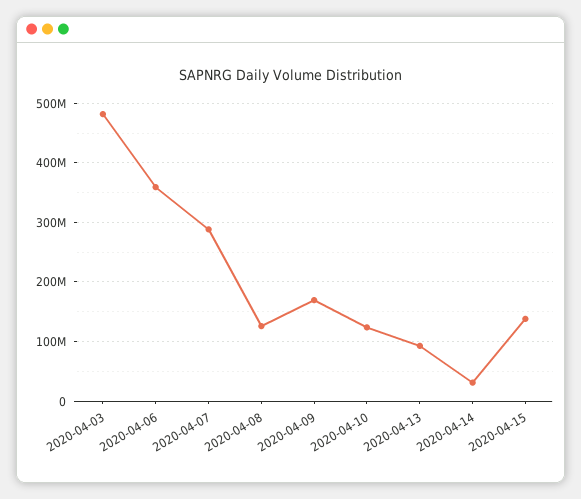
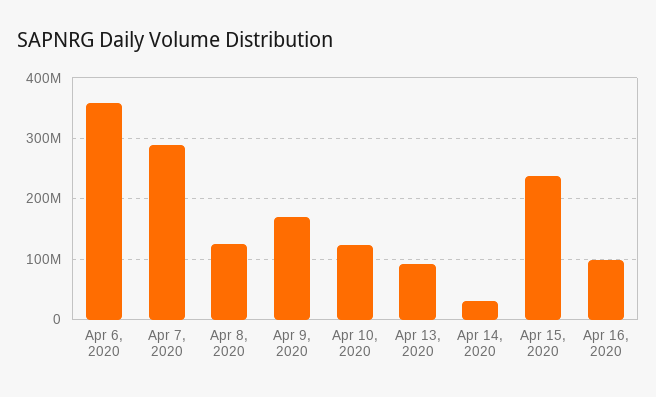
2020-04-03: 480000000 -> none
2020-04-15: 140000000 -> 240000000
Apr 16, 2020: none -> 100000000

